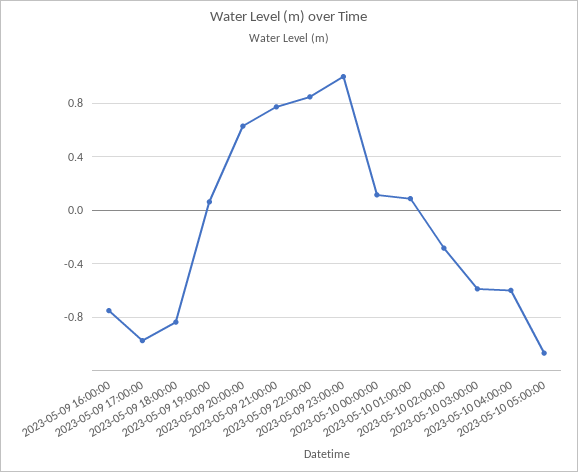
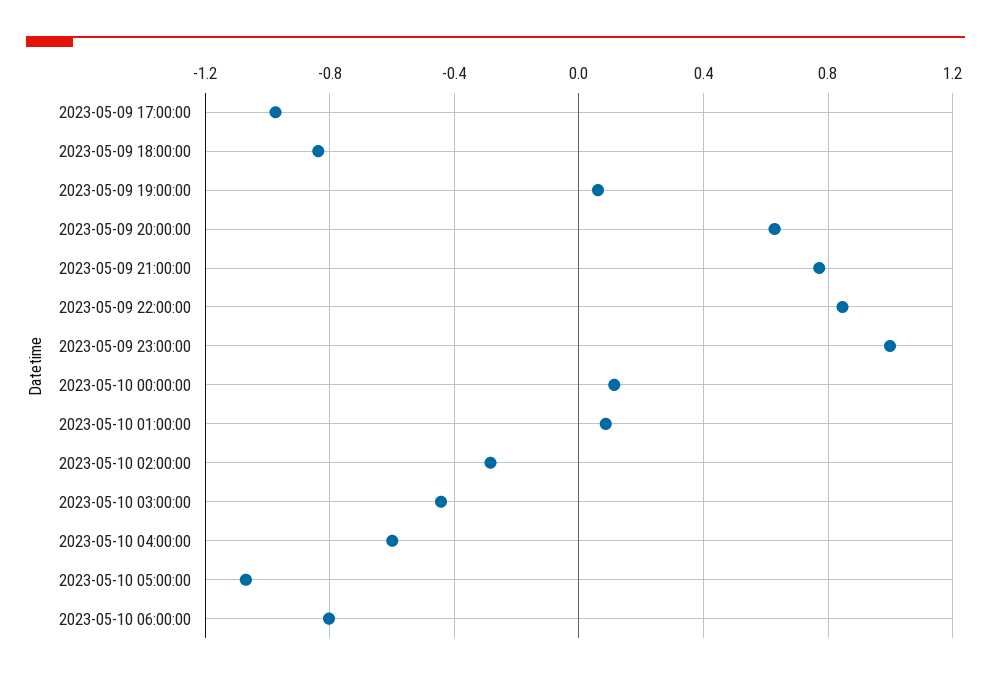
2023-05-09 16:00:00: -0.75 -> none
2023-05-10 03:00:00: -0.6 -> -0.45
2023-05-10 06:00:00: none -> -0.8

